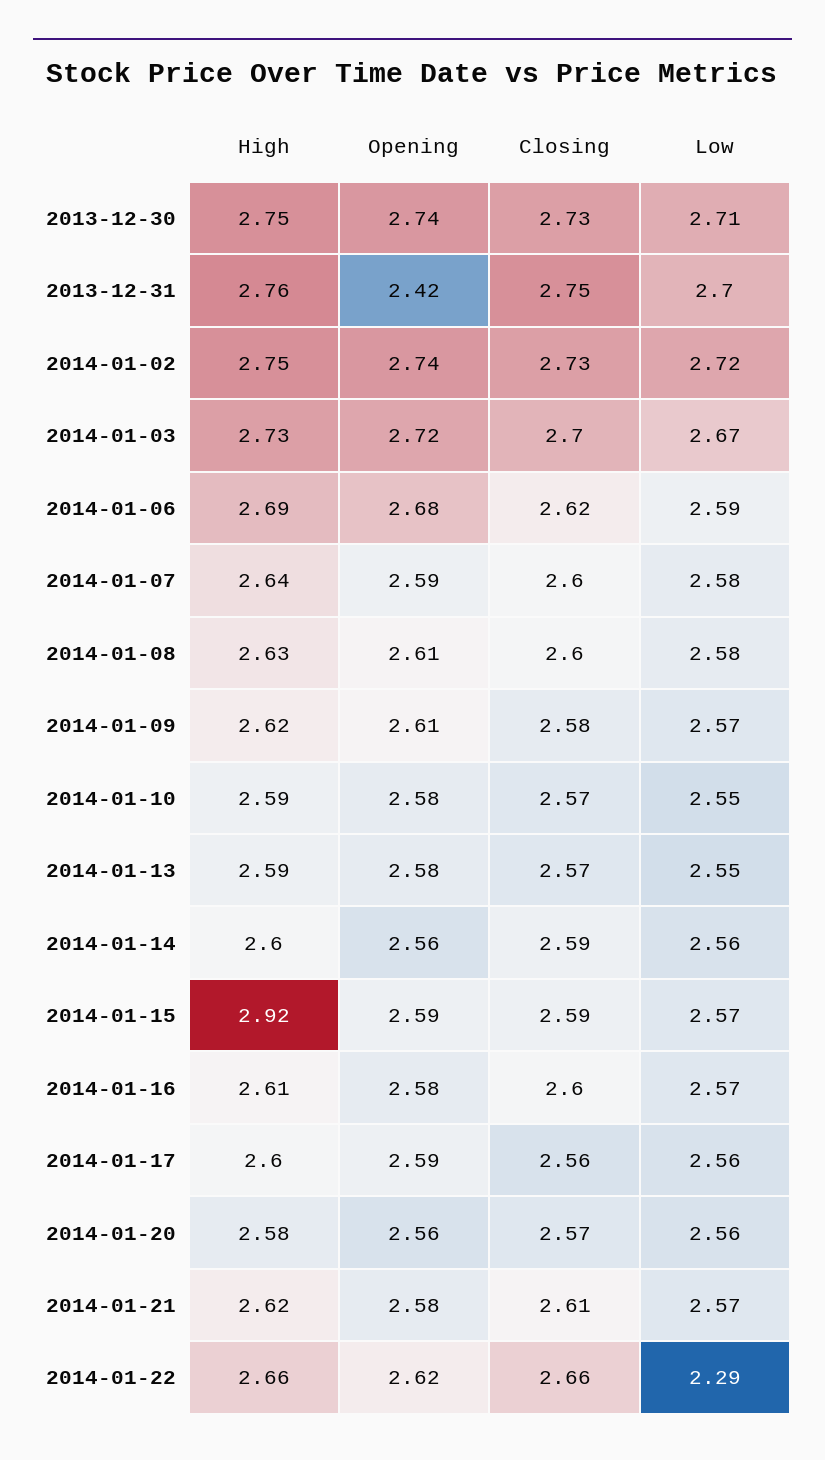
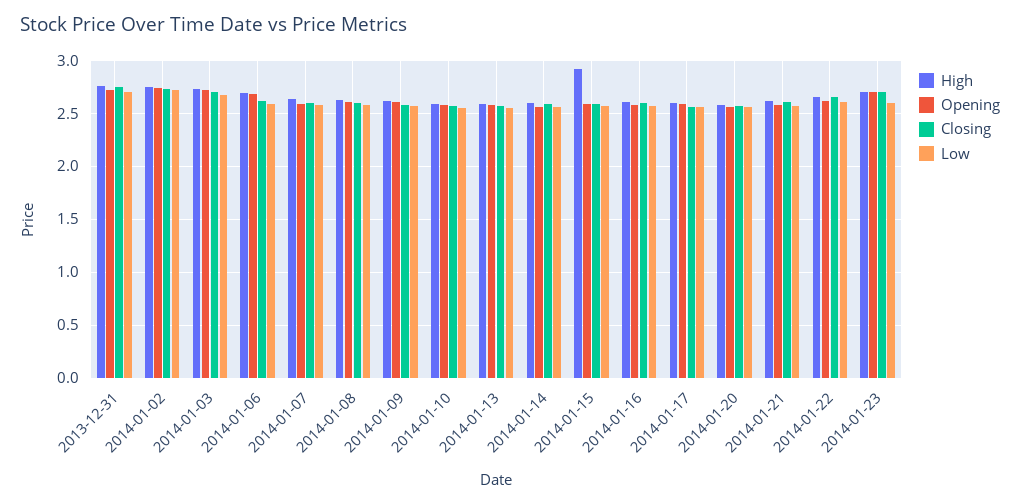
High, 2013-12-30: 2.75 -> none
Opening, 2013-12-30: 2.74 -> none
Closing, 2013-12-30: 2.73 -> none
Low, 2013-12-30: 2.71 -> none
Opening, 2013-12-31: 2.42 -> 2.7
Low, 2014-01-22: 2.29 -> 2.6
High, 2014-01-23: none -> 2.7
Opening, 2014-01-23: none -> 2.7
Closing, 2014-01-23: none -> 2.7
Low, 2014-01-23: none -> 2.6

